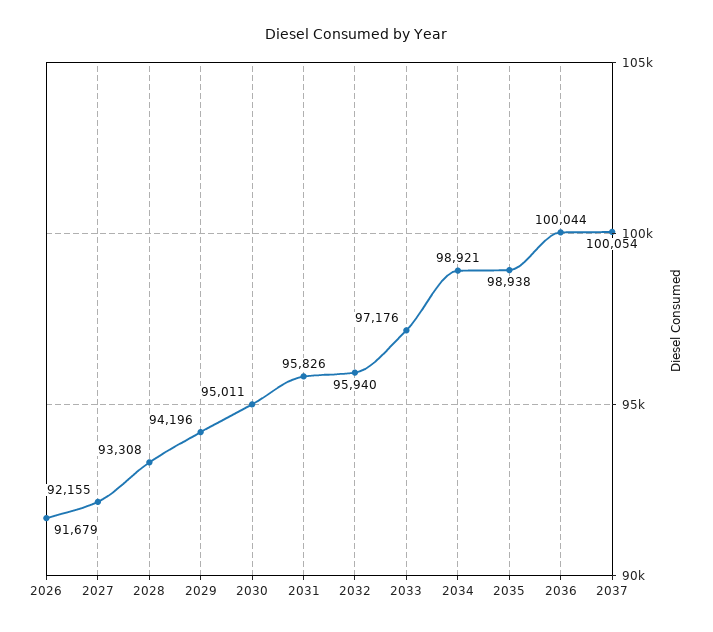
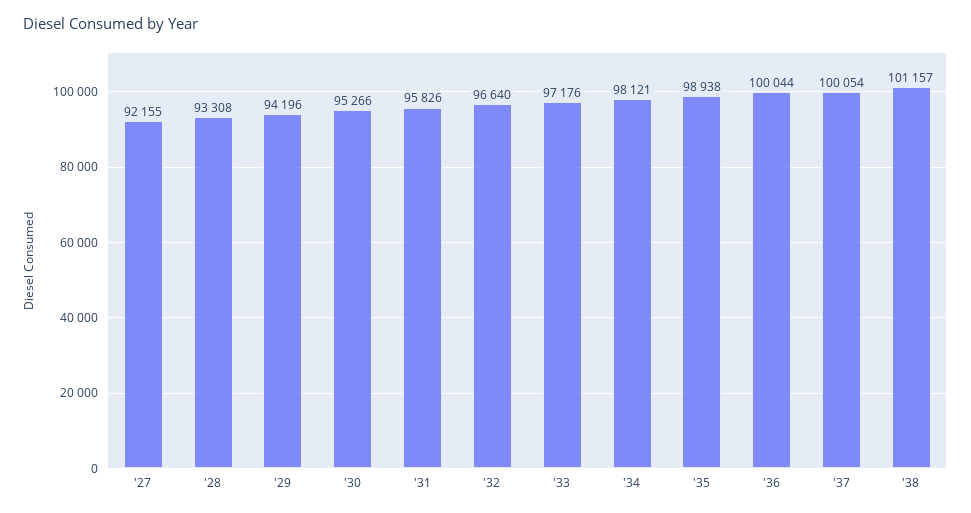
2026: 91679 -> none
2030: 95011 -> 95266
2032: 95940 -> 96640
2034: 98921 -> 98121
'38: none -> 101157

